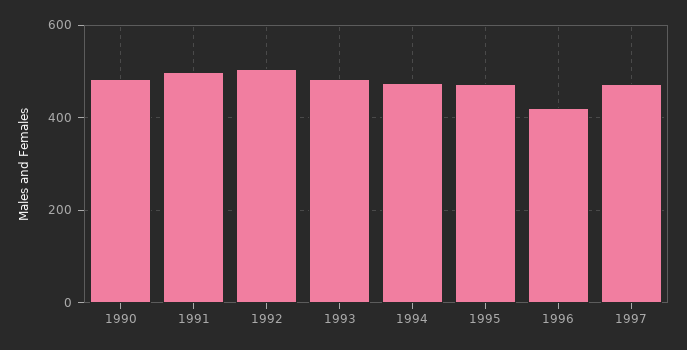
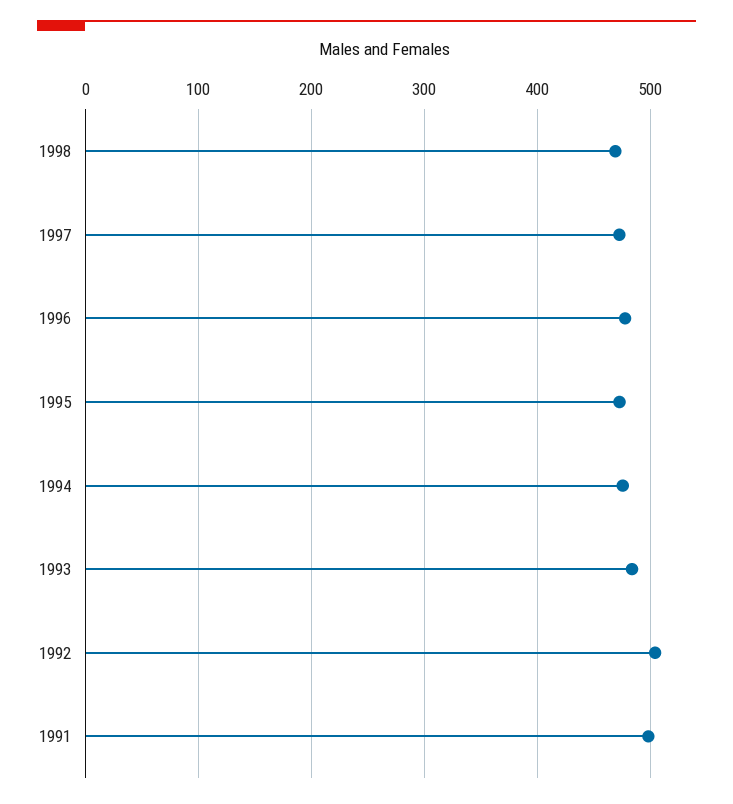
1990: 480 -> none
1996: 420 -> 480
1998: none -> 470

